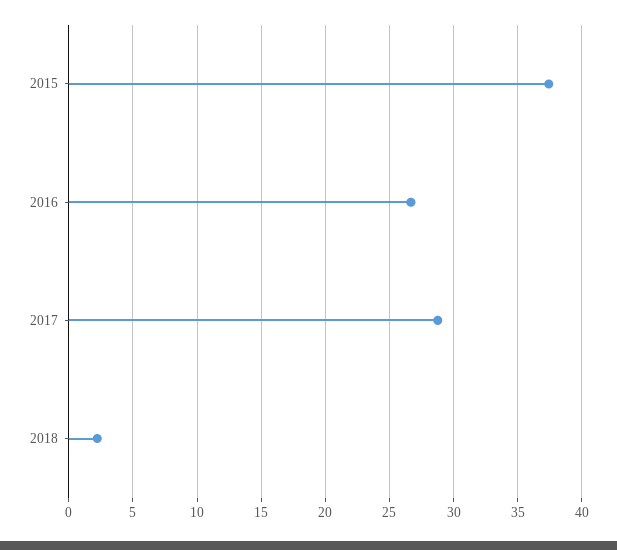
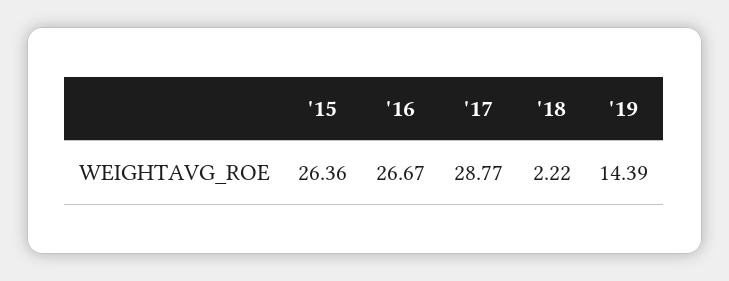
2015: 37.5 -> 26.36
'19: none -> 14.39

